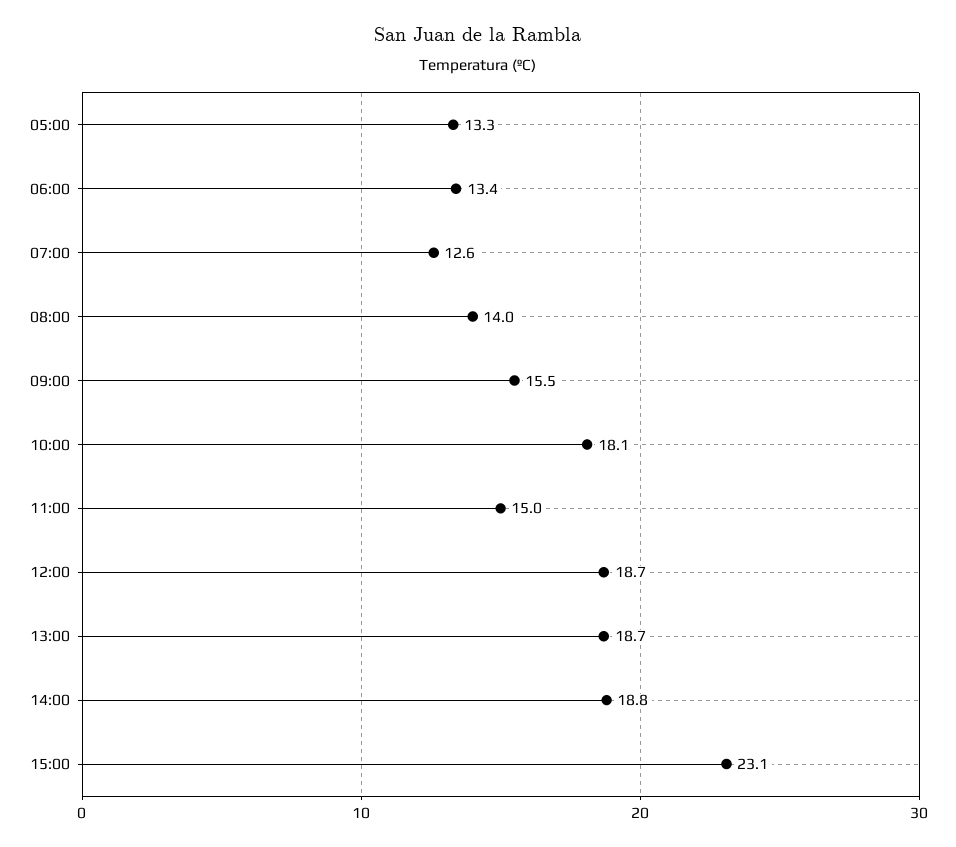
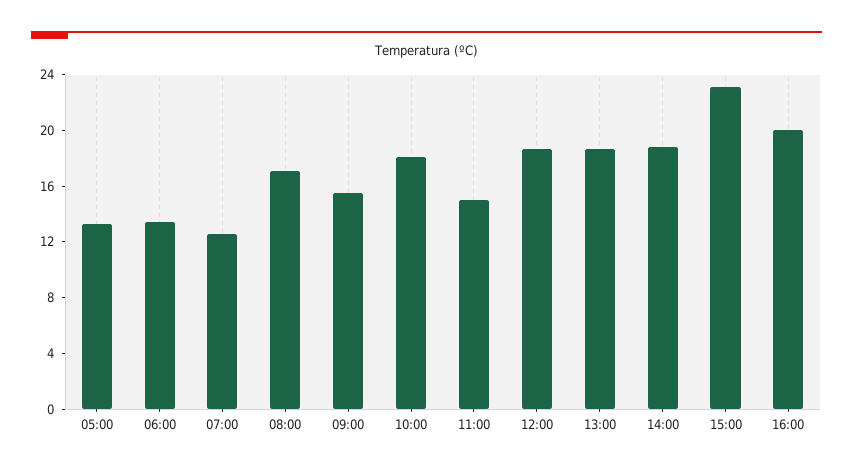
08:00: 14 -> 17
16:00: none -> 20

